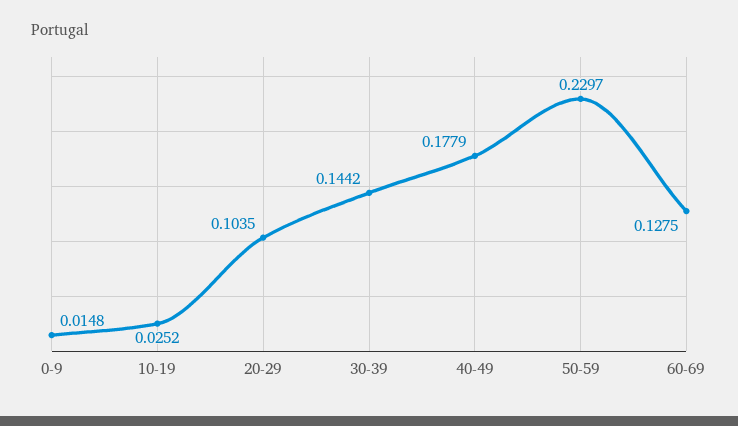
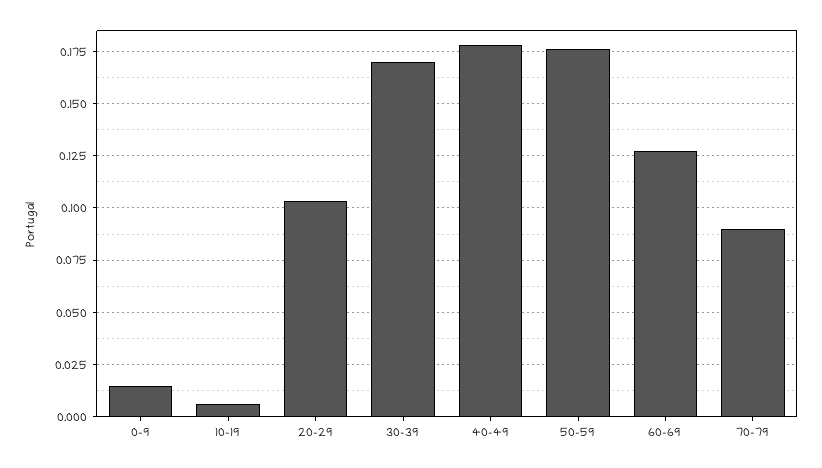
10-19: 0.0252 -> 0.005
30-39: 0.1442 -> 0.17
50-59: 0.2297 -> 0.175
70-79: none -> 0.09

